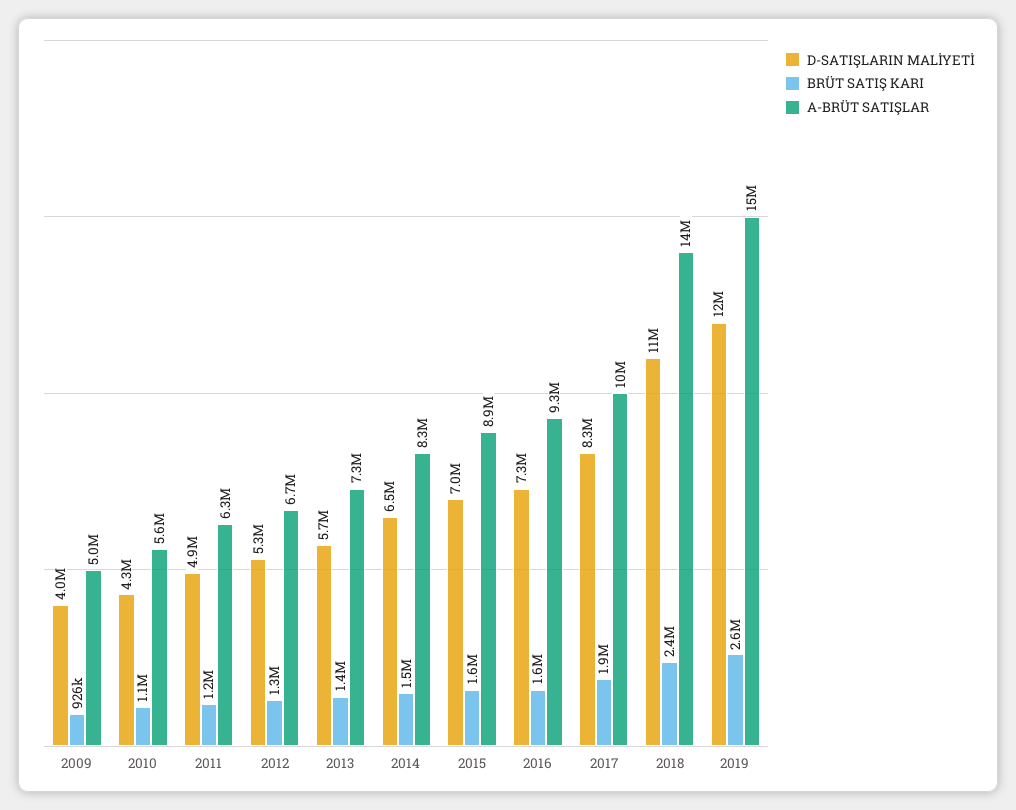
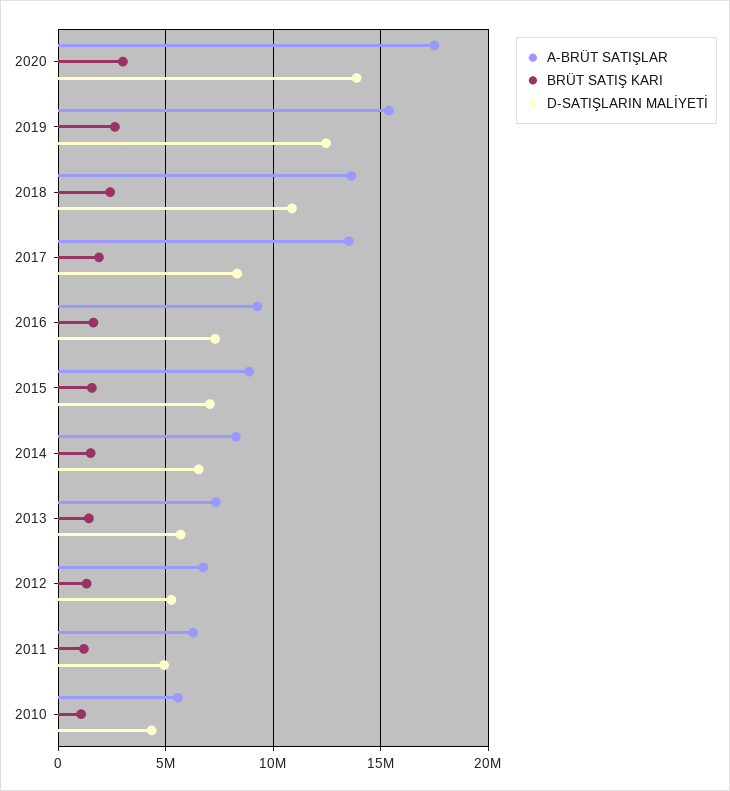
D-SATIŞLARIN MALİYETİ, 2009: 4000000 -> none
BRÜT SATIŞ KARI, 2009: 926000 -> none
A-BRÜT SATIŞLAR, 2009: 5000000 -> none
A-BRÜT SATIŞLAR, 2017: 10000000 -> 13500000
A-BRÜT SATIŞLAR, 2020: none -> 17500000
BRÜT SATIŞ KARI, 2020: none -> 3000000
D-SATIŞLARIN MALİYETİ, 2020: none -> 14000000

